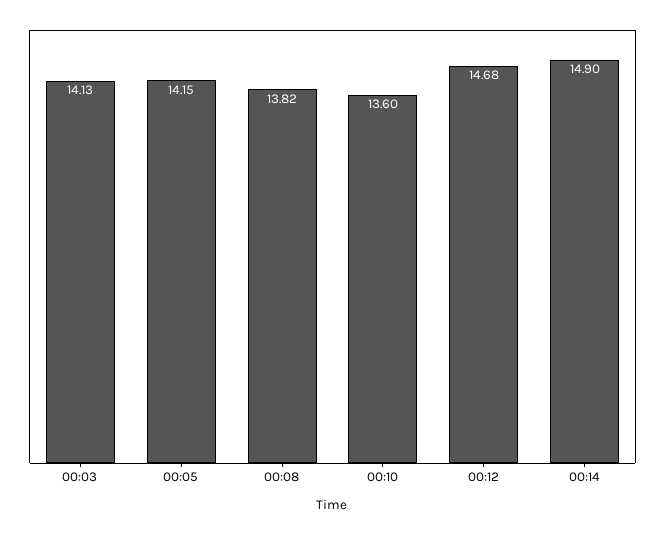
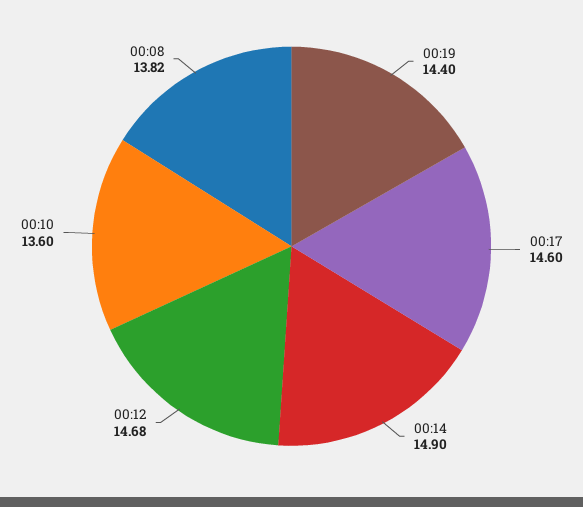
00:03: 14.13 -> none
00:05: 14.15 -> none
00:19: none -> 14.4
00:17: none -> 14.6

